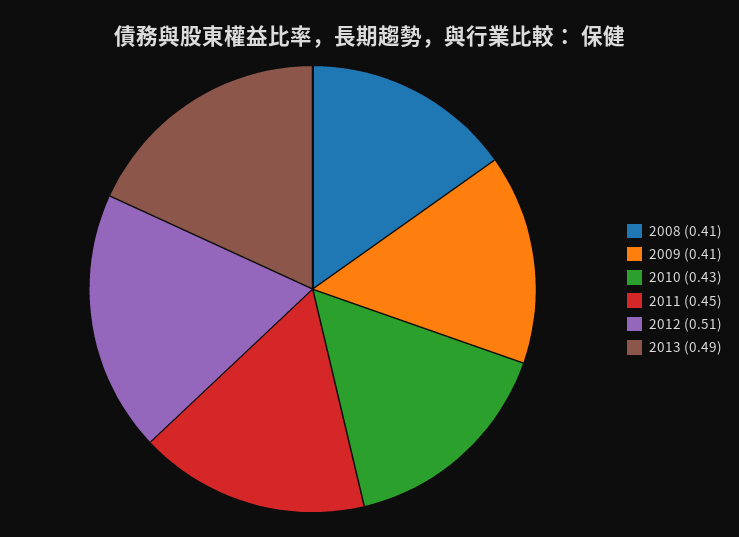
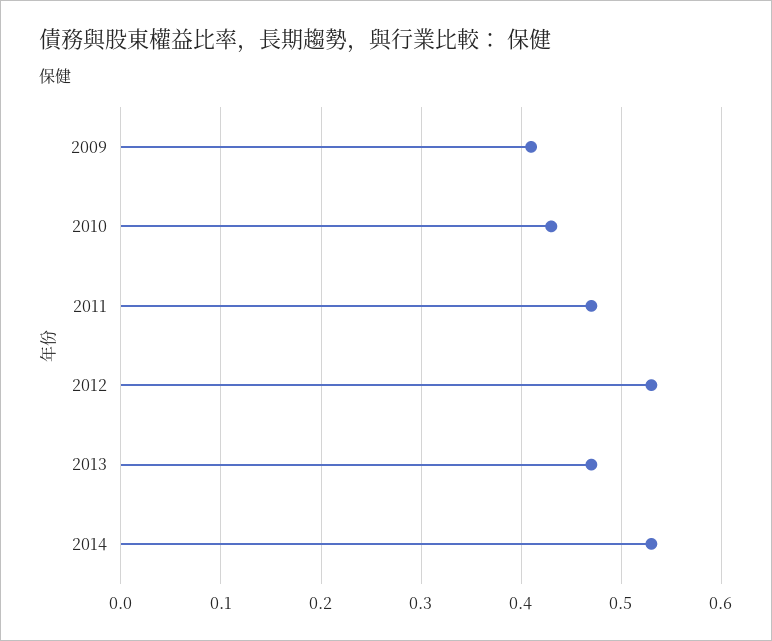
2008: 0.41 -> none
2011: 0.45 -> 0.47
2012: 0.51 -> 0.53
2013: 0.49 -> 0.47
2014: none -> 0.53

